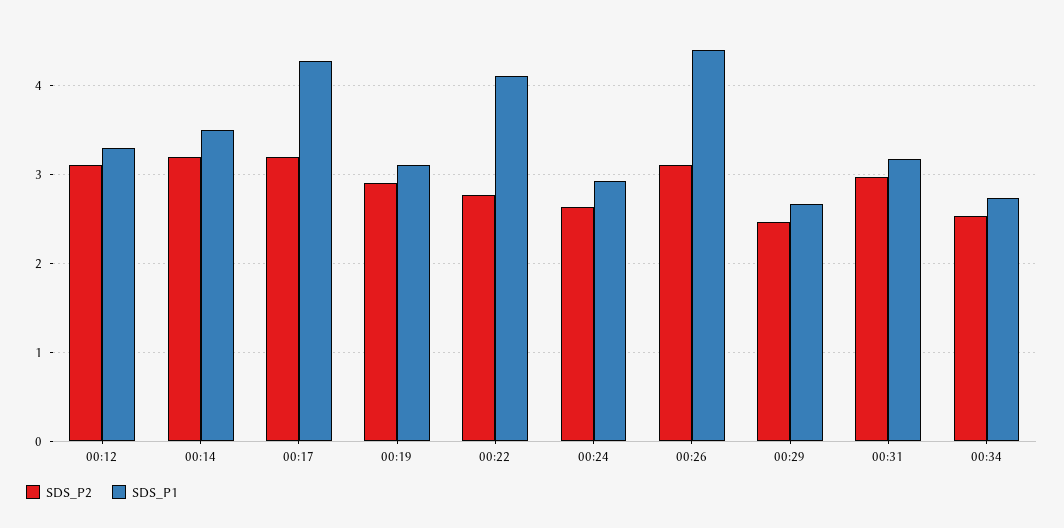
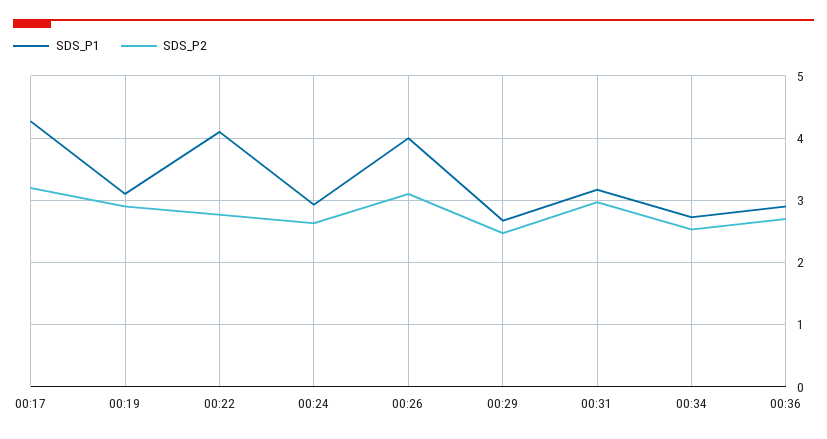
SDS_P2, 00:12: 3.1 -> none
SDS_P1, 00:12: 3.3 -> none
SDS_P2, 00:14: 3.2 -> none
SDS_P1, 00:14: 3.5 -> none
SDS_P1, 00:26: 4.4 -> 4
SDS_P1, 00:36: none -> 2.9
SDS_P2, 00:36: none -> 2.7

